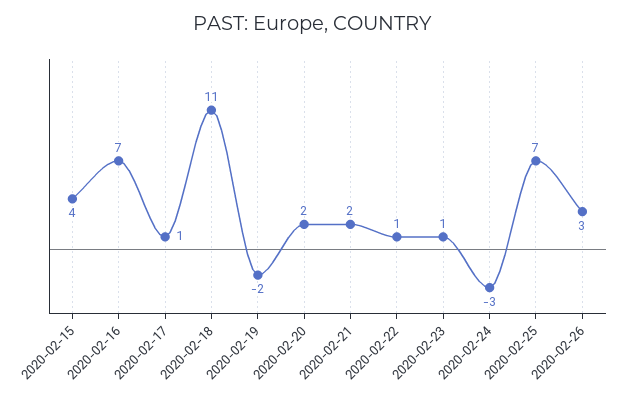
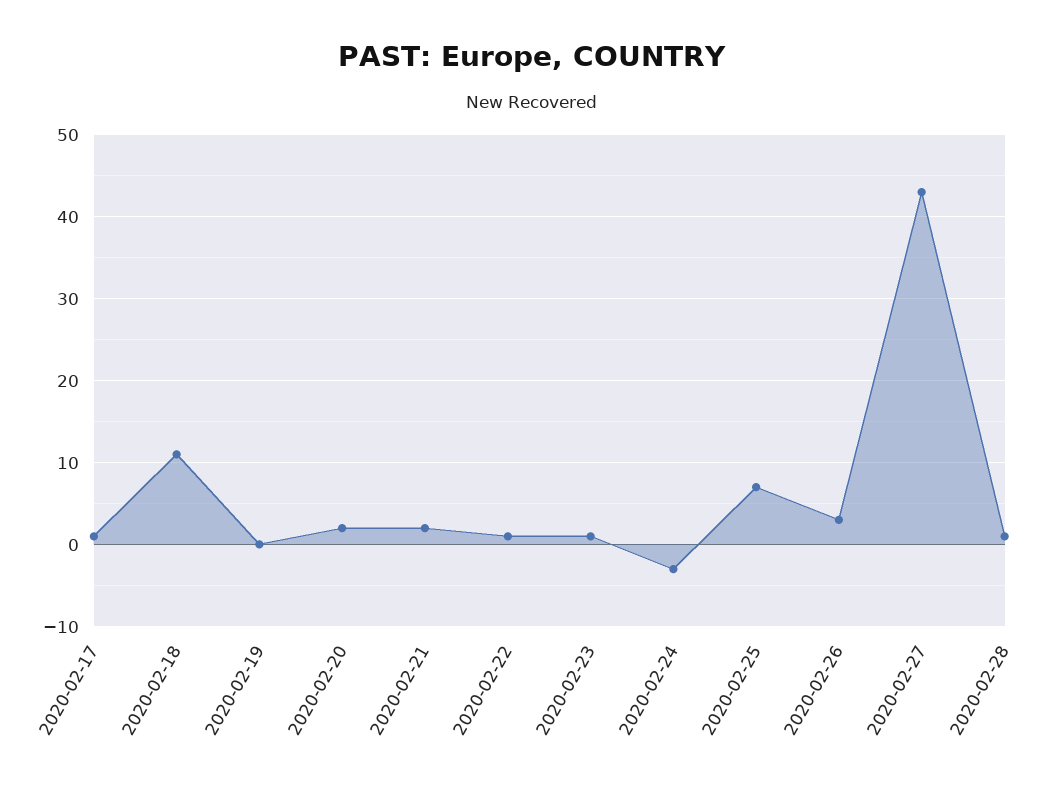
2020-02-15: 4 -> none
2020-02-16: 7 -> none
2020-02-19: -2 -> 0
2020-02-27: none -> 43
2020-02-28: none -> 1

